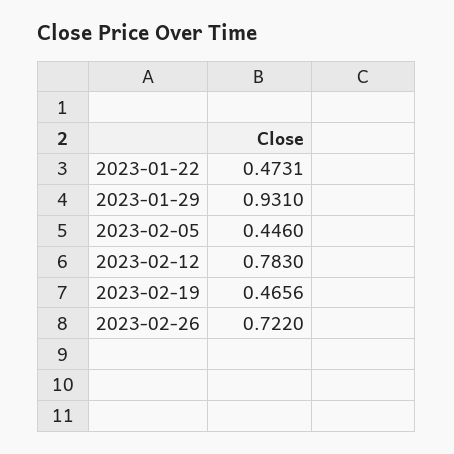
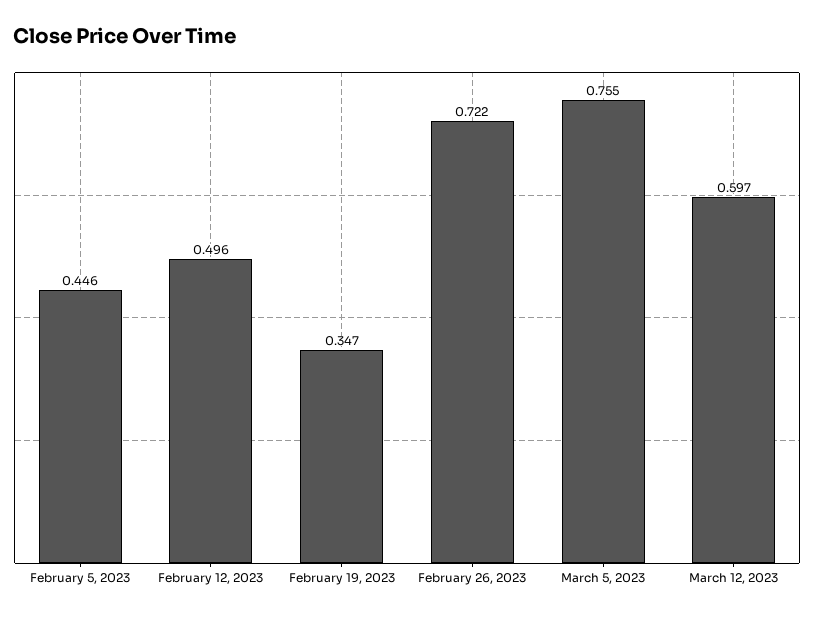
2023-01-22: 0.4731 -> none
2023-01-29: 0.931 -> none
2023-02-12: 0.783 -> 0.496
2023-02-19: 0.4656 -> 0.347
March 5, 2023: none -> 0.755
March 12, 2023: none -> 0.597

